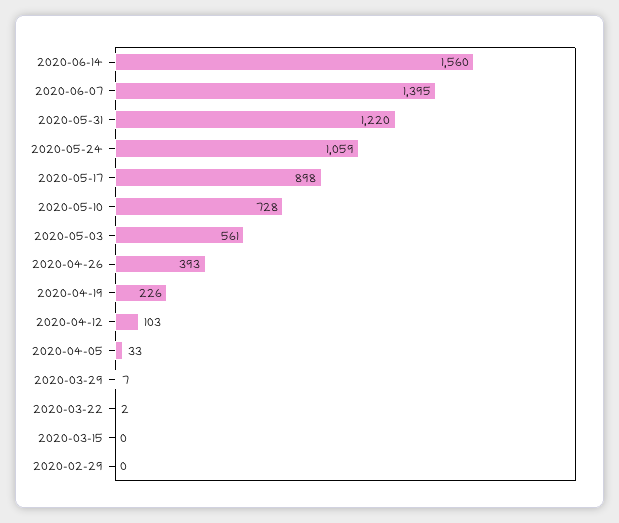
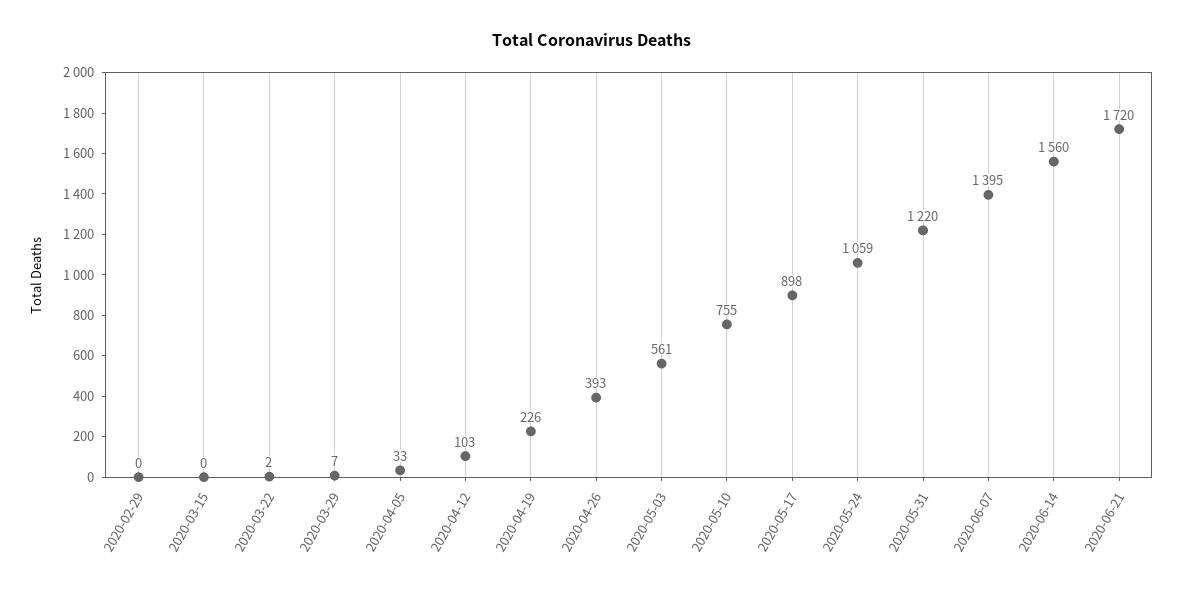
2020-05-10: 728 -> 755
2020-06-21: none -> 1720

